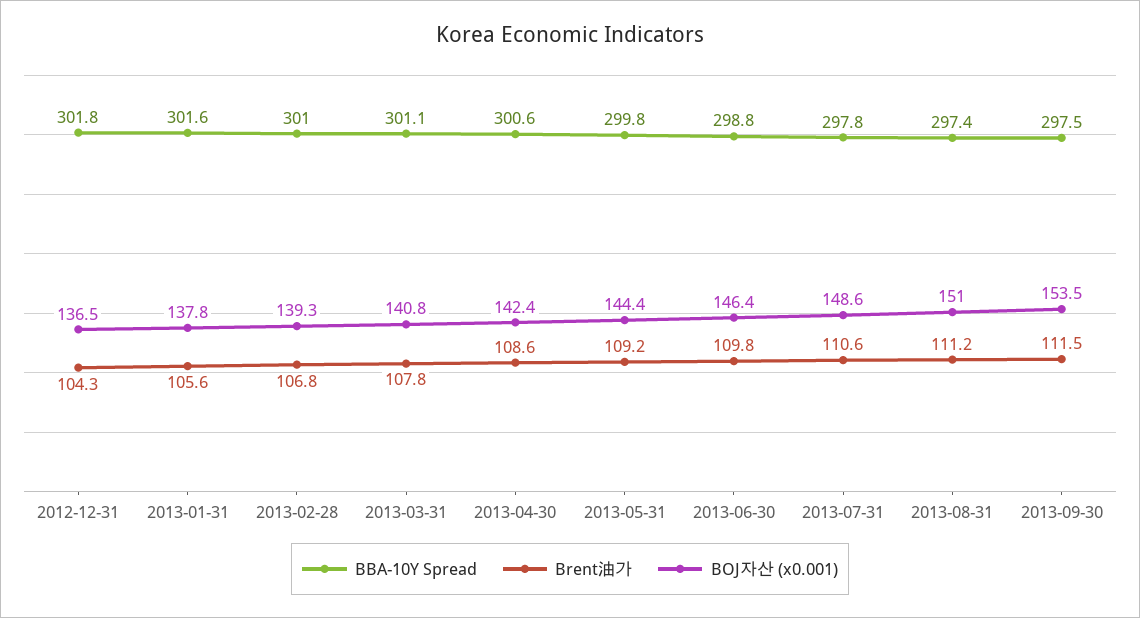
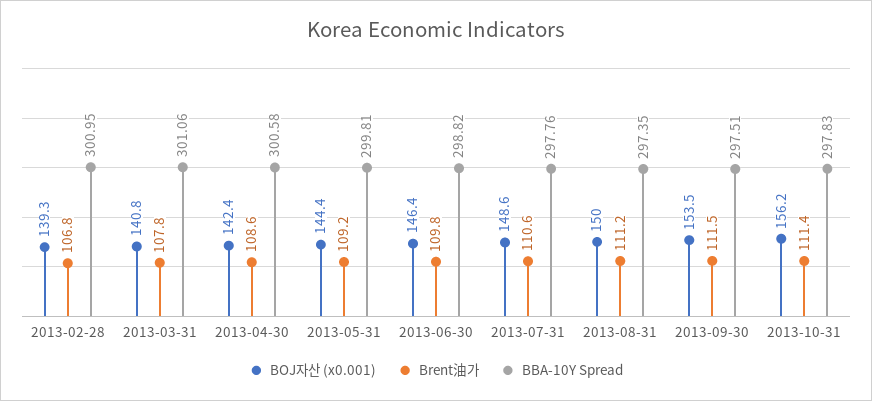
BBA-10Y Spread, 2012-12-31: 301.8 -> none
Brent油가, 2012-12-31: 104.3 -> none
BOJ자산 (x0.001), 2012-12-31: 136.5 -> none
BBA-10Y Spread, 2013-01-31: 301.6 -> none
Brent油가, 2013-01-31: 105.6 -> none
BOJ자산 (x0.001), 2013-01-31: 137.8 -> none
BOJ자산 (x0.001), 2013-08-31: 151 -> 150
BOJ자산 (x0.001), 2013-10-31: none -> 156.2
Brent油가, 2013-10-31: none -> 111.4
BBA-10Y Spread, 2013-10-31: none -> 297.83

